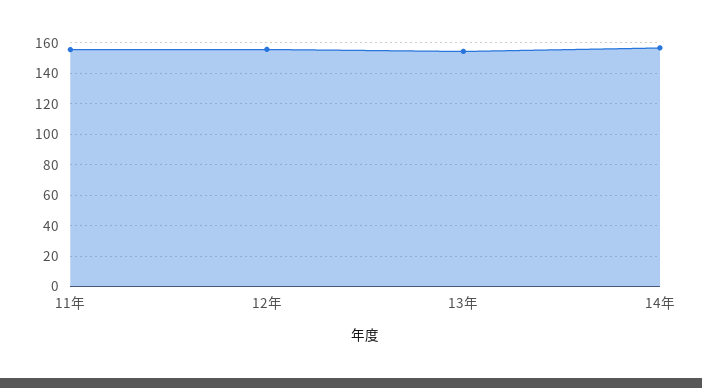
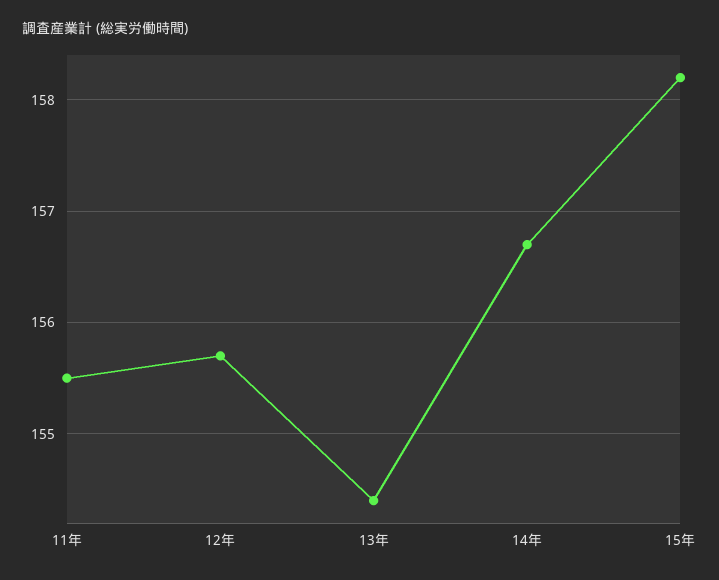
15年: none -> 158.2

